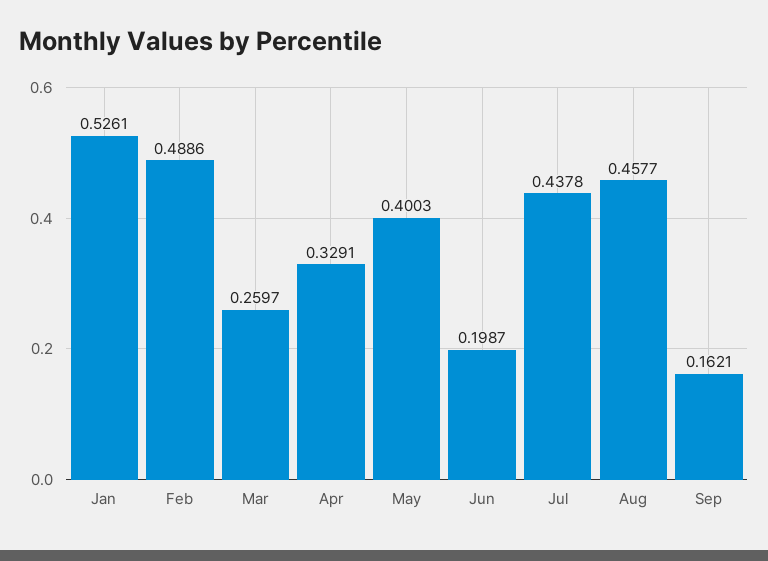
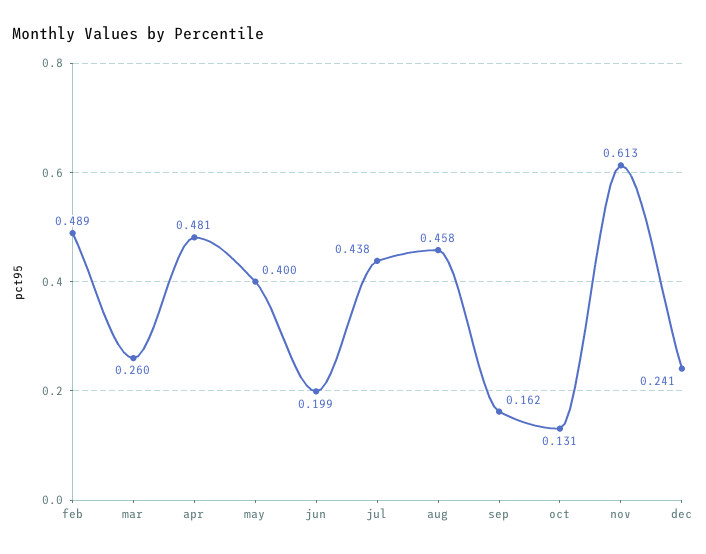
Jan: 0.5261 -> none
Apr: 0.3291 -> 0.481
oct: none -> 0.131
nov: none -> 0.613
dec: none -> 0.241

